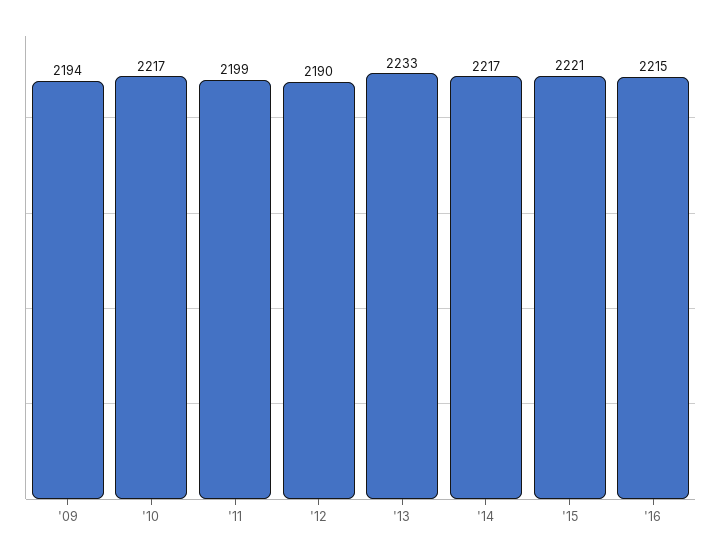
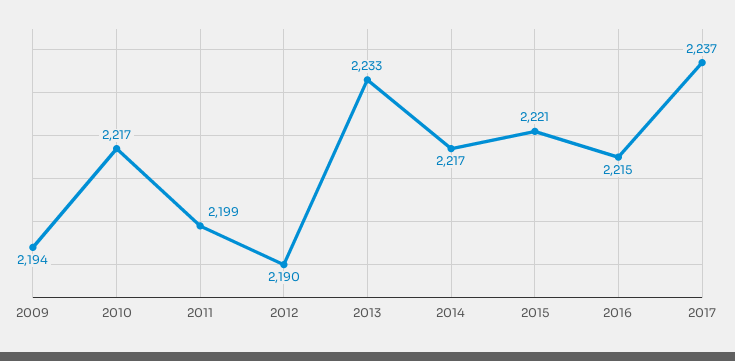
2017: none -> 2237

